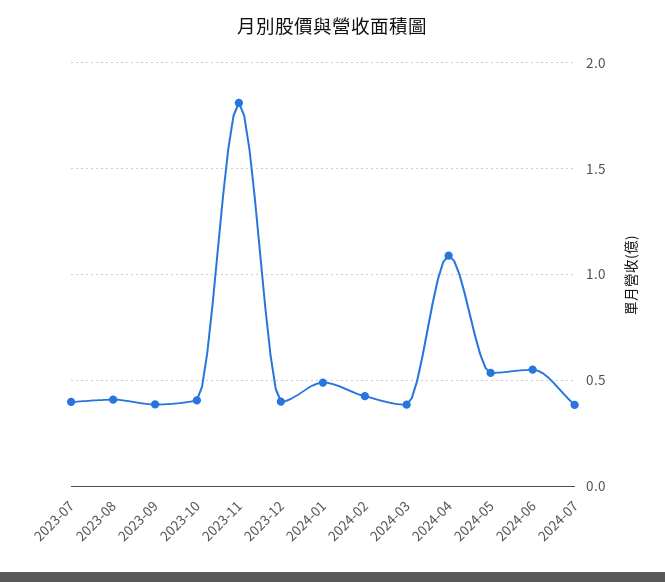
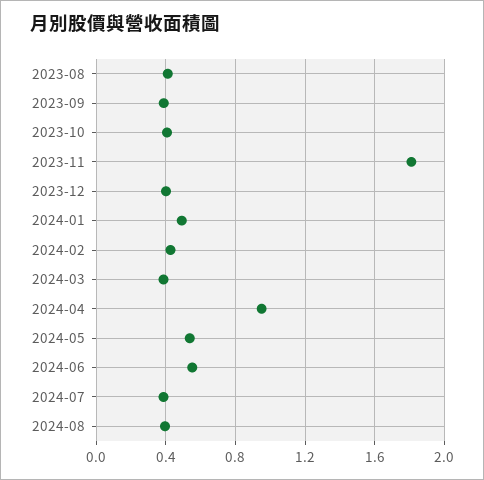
2023-07: 0.4 -> none
2024-04: 1.1 -> 0.95
2024-08: none -> 0.4

